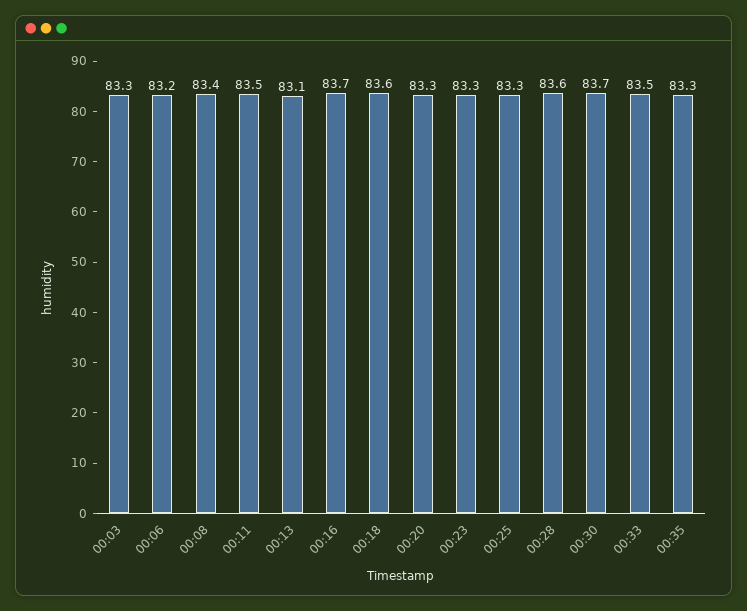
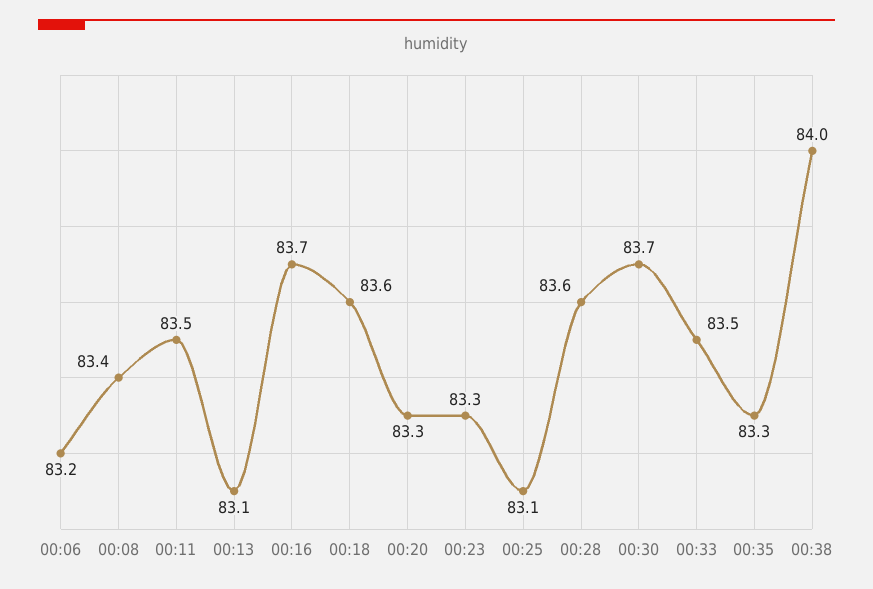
00:03: 83.3 -> none
00:25: 83.3 -> 83.1
00:38: none -> 84

